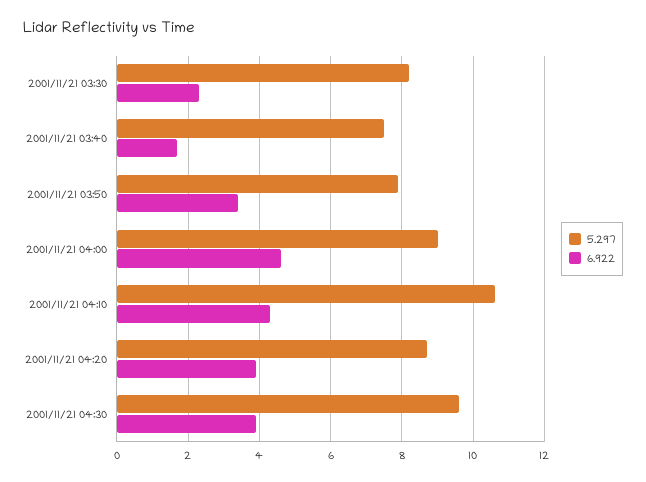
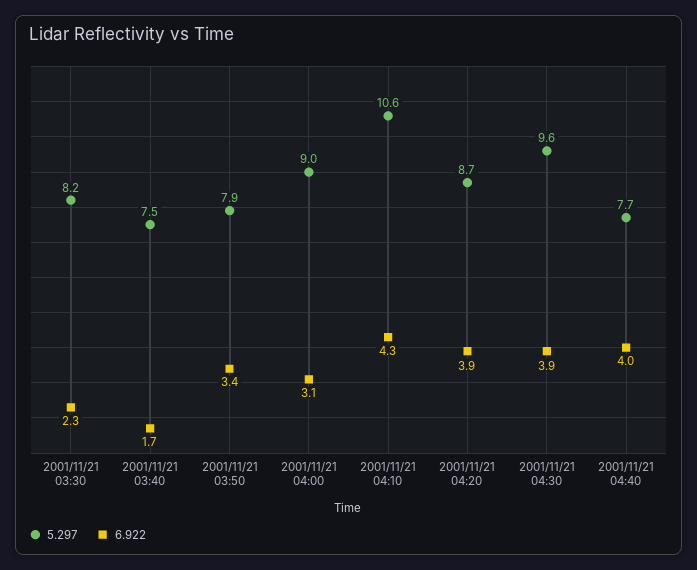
6.922, 2001/11/21 04:00: 4.5 -> 3.1
5.297, 2001/11/21 04:40: none -> 7.7
6.922, 2001/11/21 04:40: none -> 4

